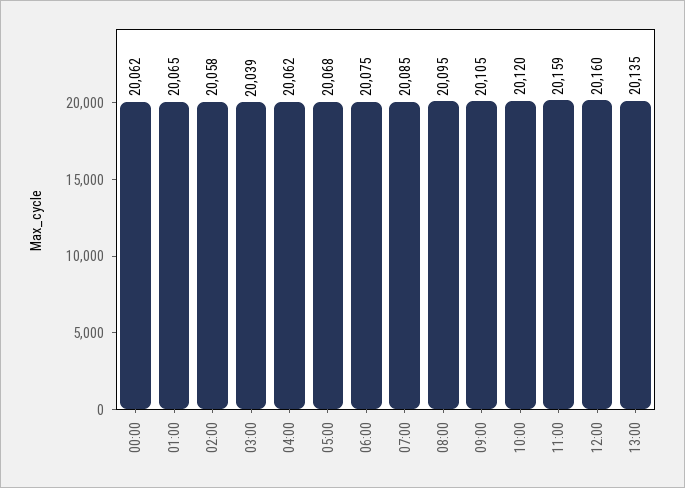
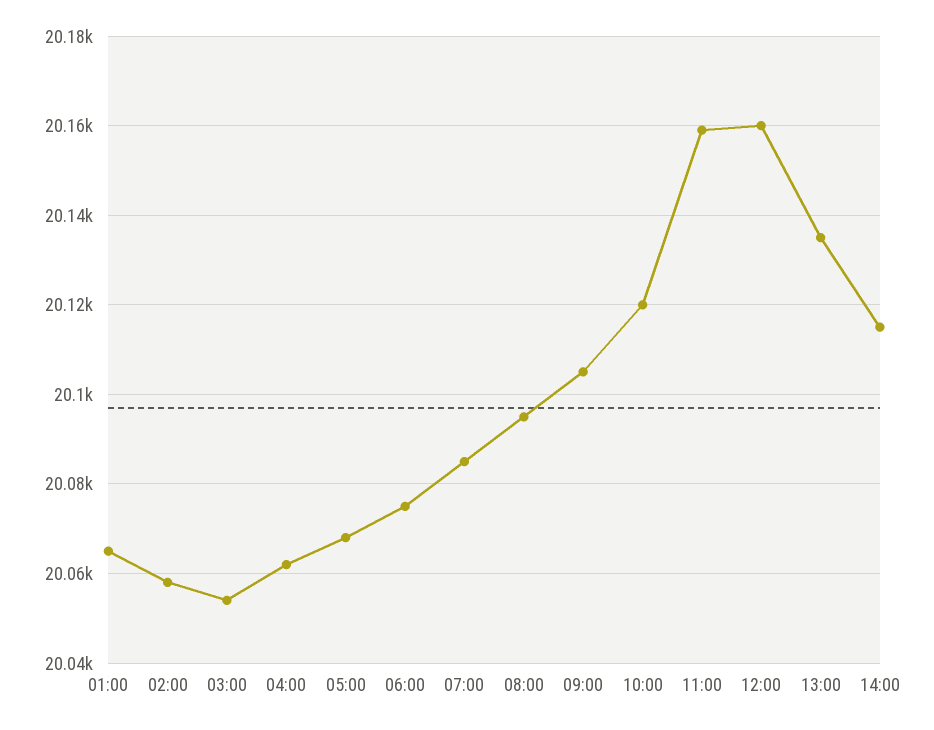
00:00: 20062 -> none
03:00: 20039 -> 20055
14:00: none -> 20115

